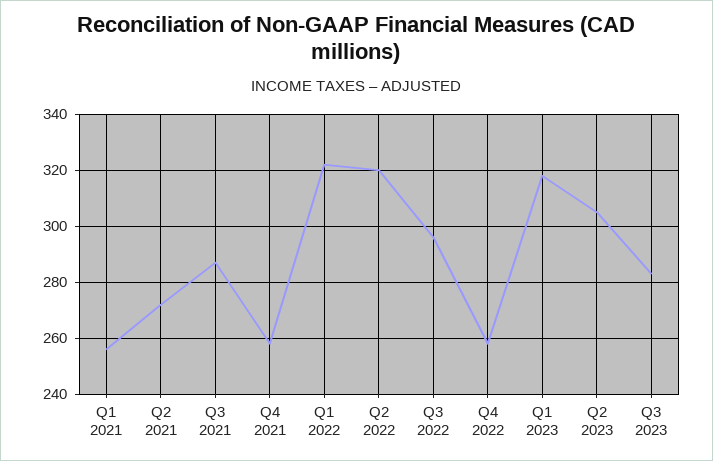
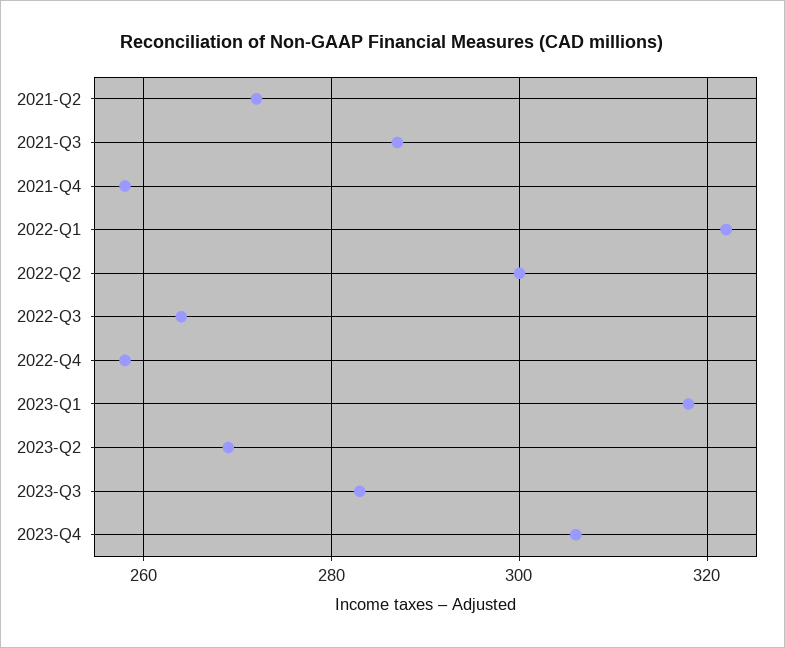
Q1 2021: 255 -> none
Q2 2022: 320 -> 300
Q3 2022: 295 -> 265
Q2 2023: 305 -> 270
2023-Q4: none -> 305

